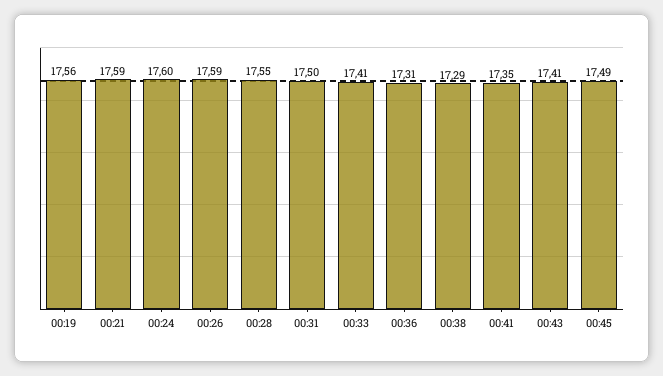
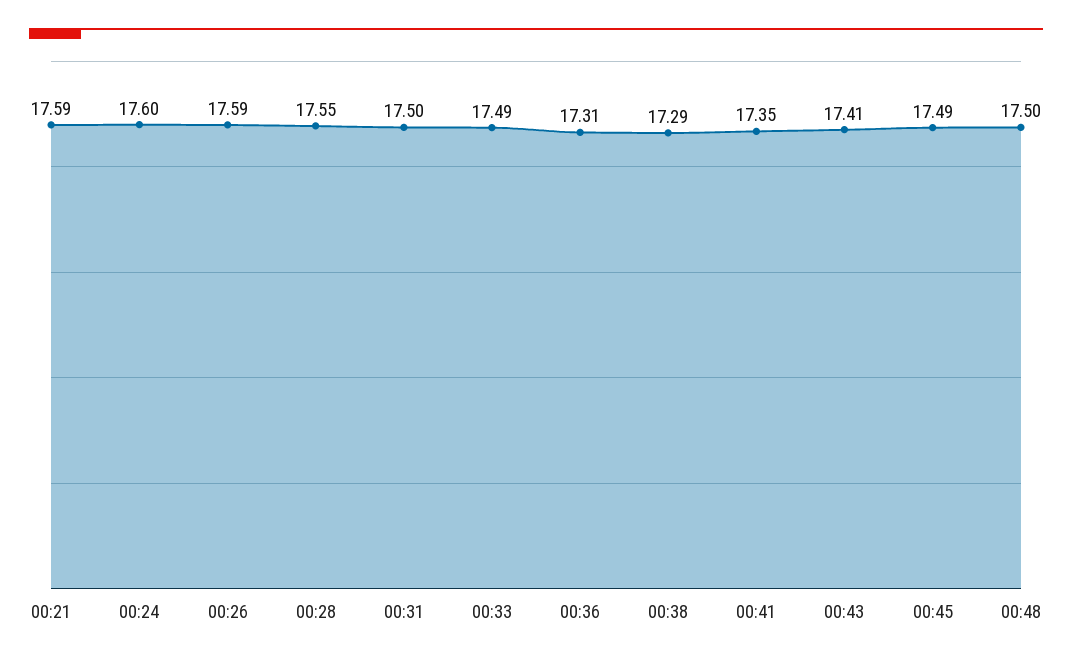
00:19: 17.56 -> none
00:33: 17.41 -> 17.49
00:48: none -> 17.5

